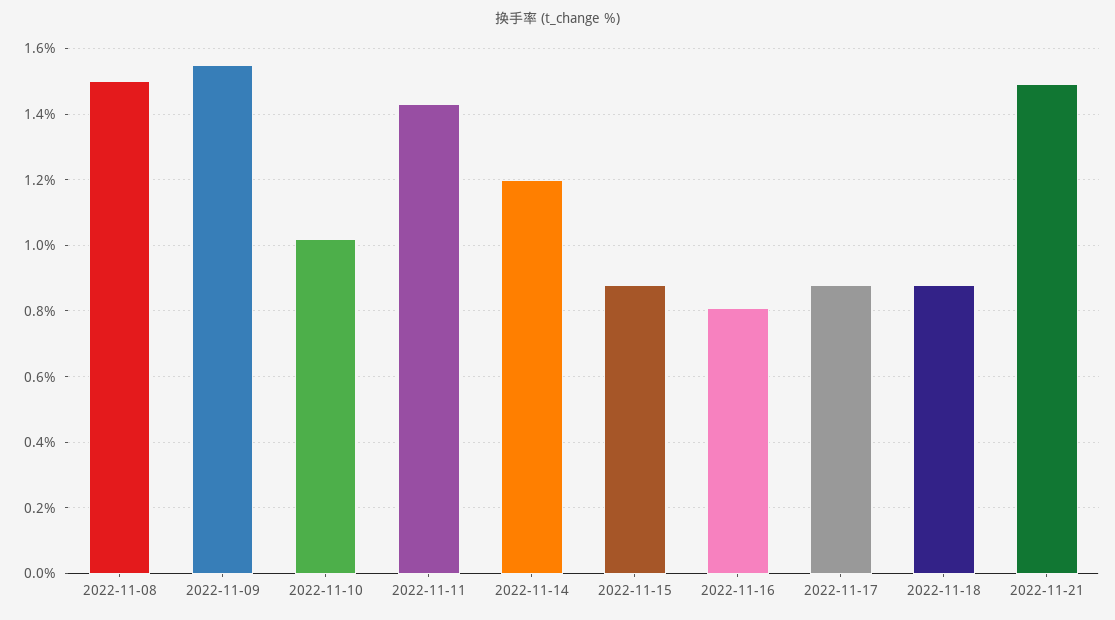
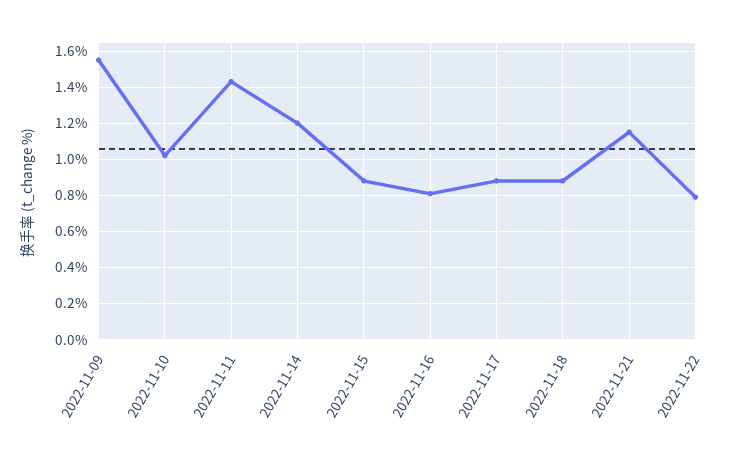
2022-11-08: 1.5 -> none
2022-11-21: 1.5 -> 1.15
2022-11-22: none -> 0.8

